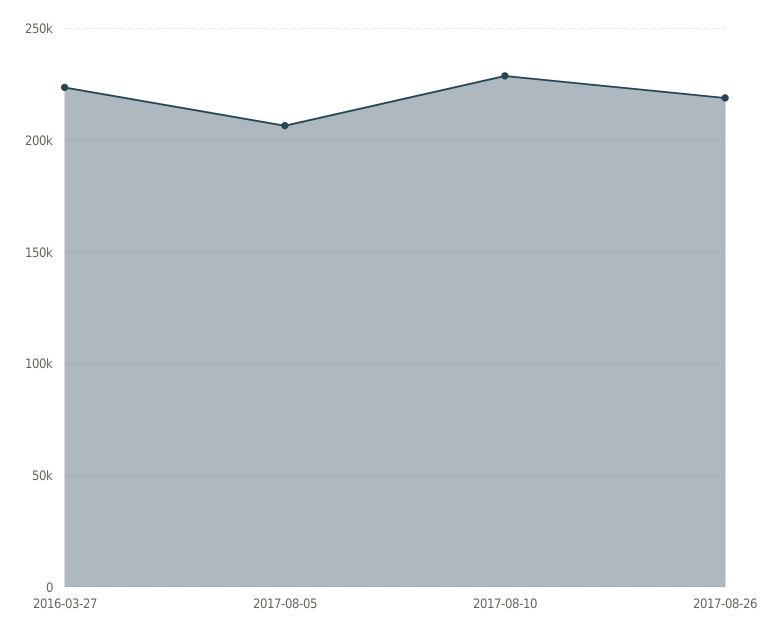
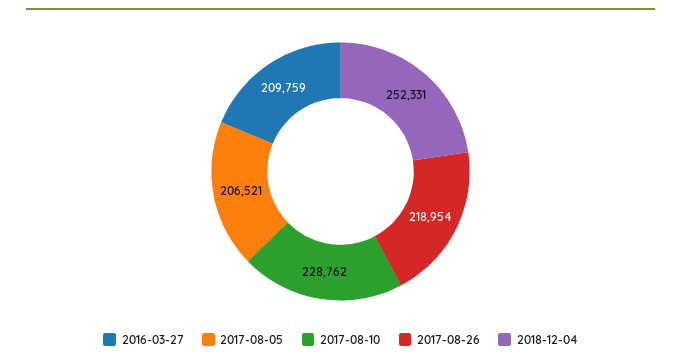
2016-03-27: 225000 -> 209759
2018-12-04: none -> 252331

